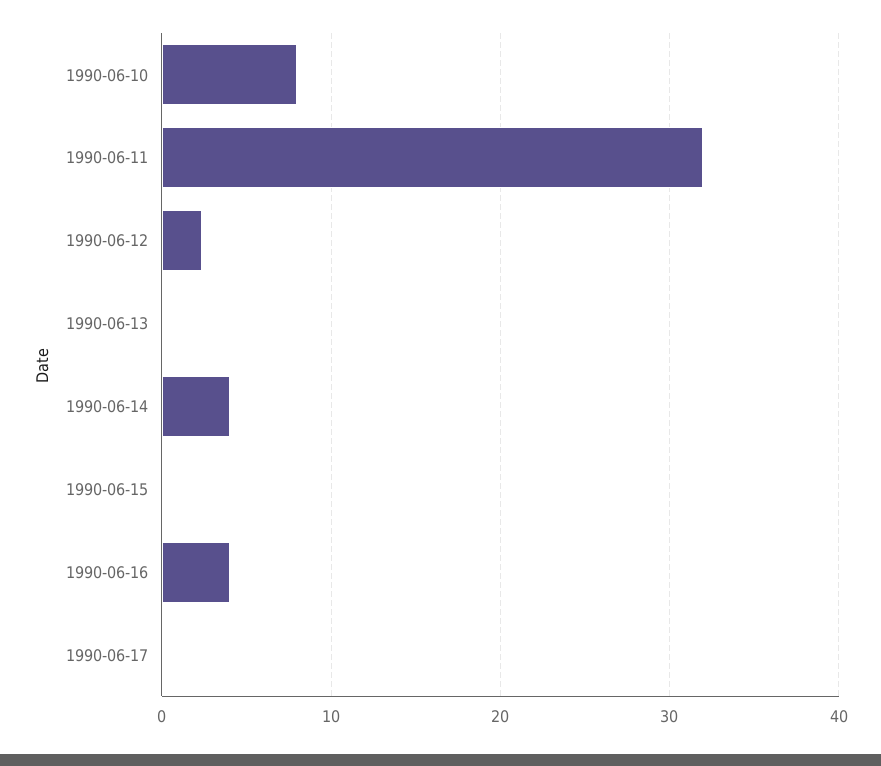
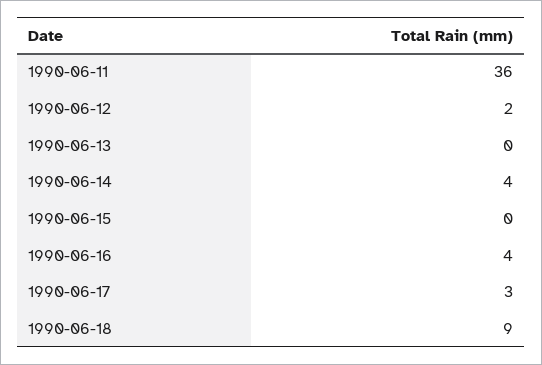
1990-06-10: 8 -> none
1990-06-11: 32 -> 36
1990-06-17: 0 -> 3
1990-06-18: none -> 9

